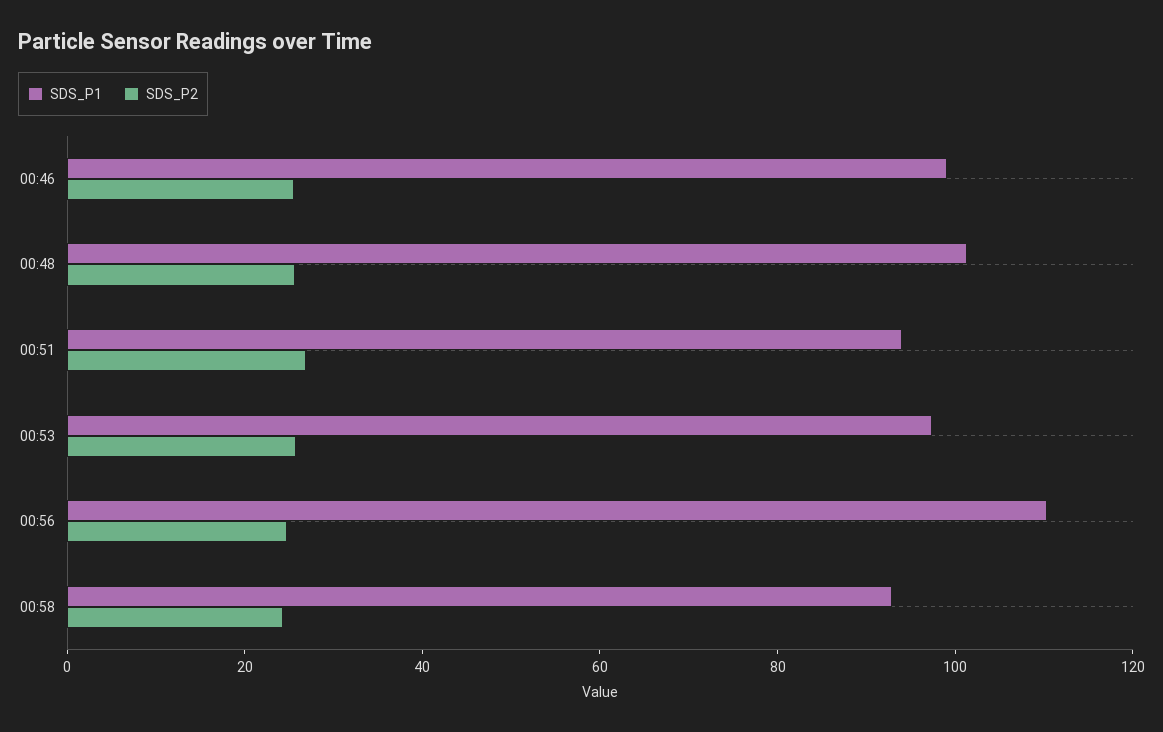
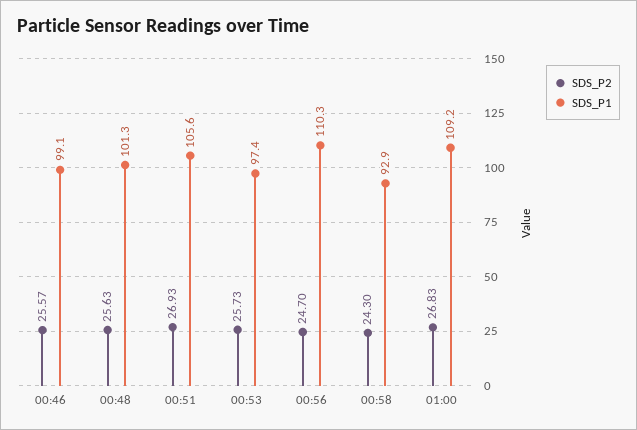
SDS_P1, 00:51: 95 -> 105.6
SDS_P2, 01:00: none -> 26.83
SDS_P1, 01:00: none -> 109.2

